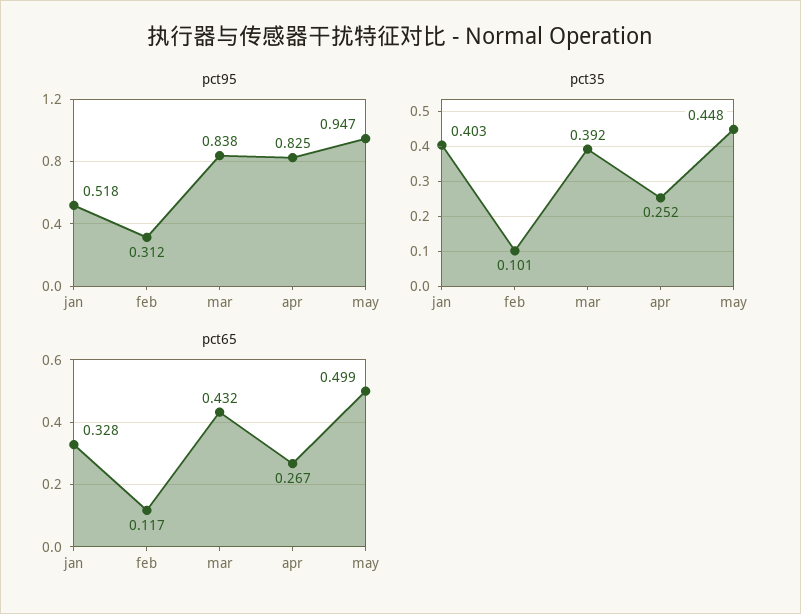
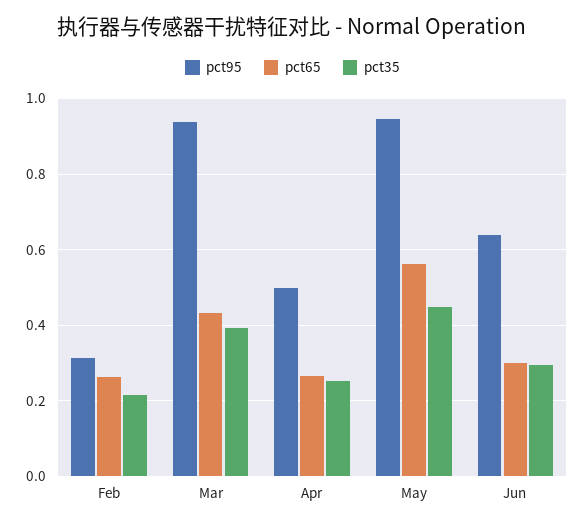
pct95, jan: 0.518 -> none
pct95, mar: 0.838 -> 0.94
pct95, apr: 0.825 -> 0.5
pct35, jan: 0.403 -> none
pct35, feb: 0.101 -> 0.22
pct65, jan: 0.328 -> none
pct65, feb: 0.117 -> 0.26
pct65, may: 0.499 -> 0.56
pct95, Jun: none -> 0.64
pct65, Jun: none -> 0.3
pct35, Jun: none -> 0.3

